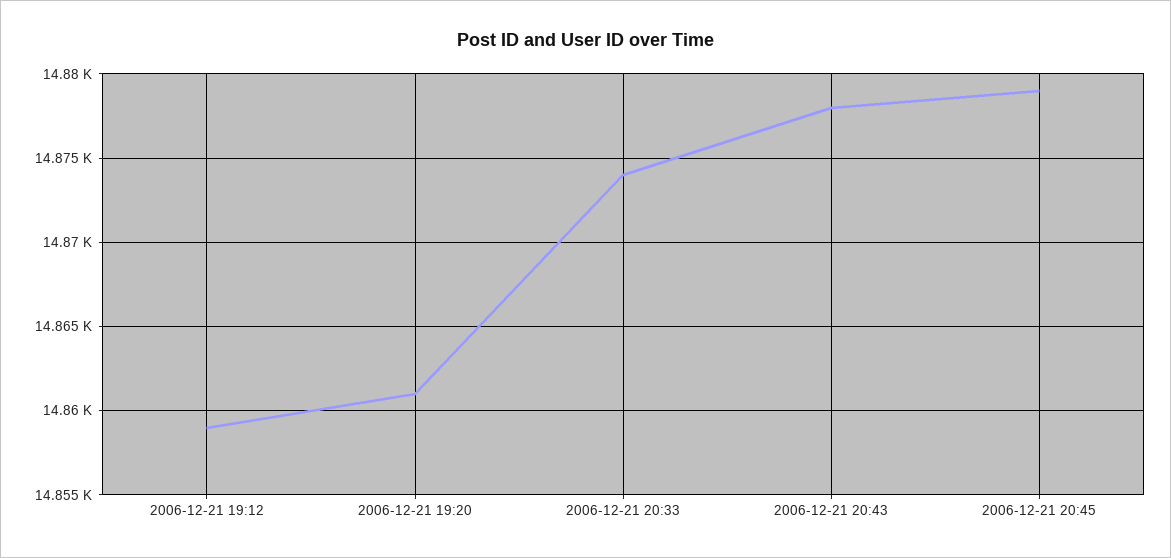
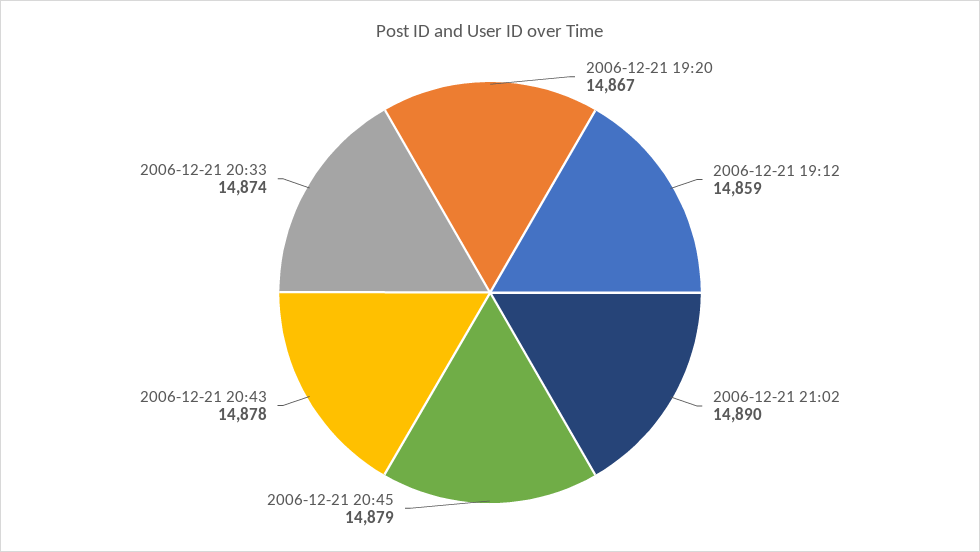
2006-12-21 19:20: 14861 -> 14867
2006-12-21 21:02: none -> 14890

